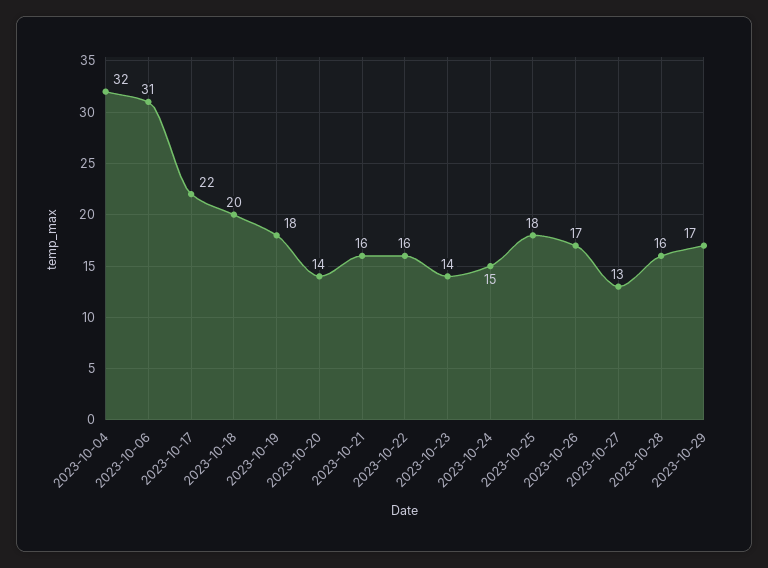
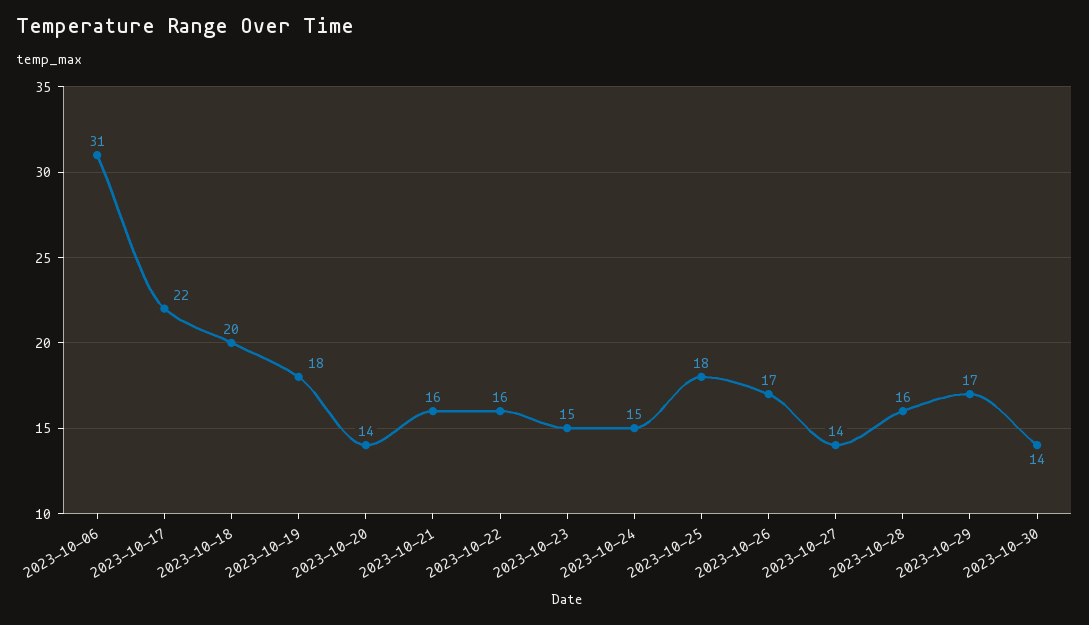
2023-10-04: 32 -> none
2023-10-23: 14 -> 15
2023-10-27: 13 -> 14
2023-10-30: none -> 14

